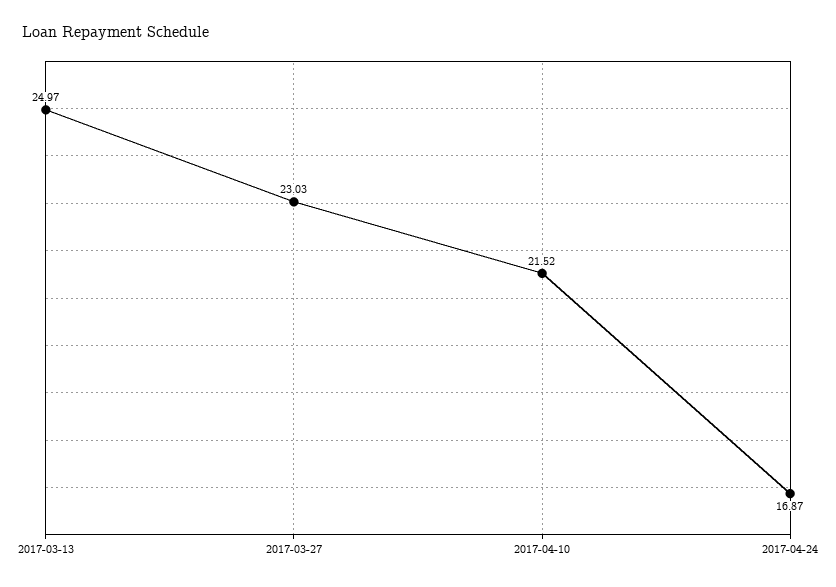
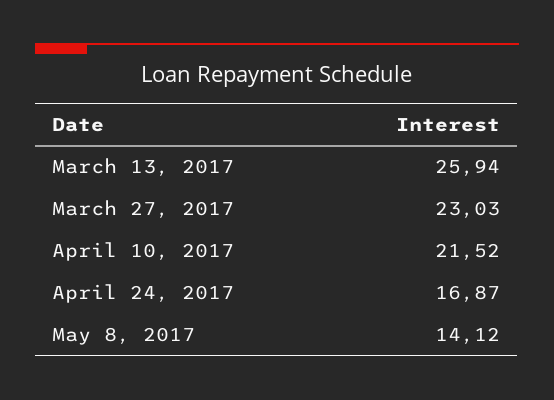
2017-03-13: 24.97 -> 25.94
May 8, 2017: none -> 14.12

